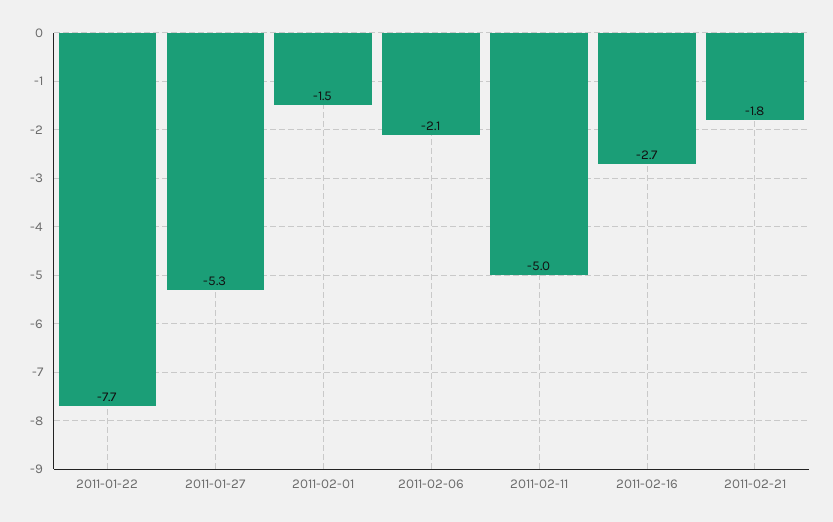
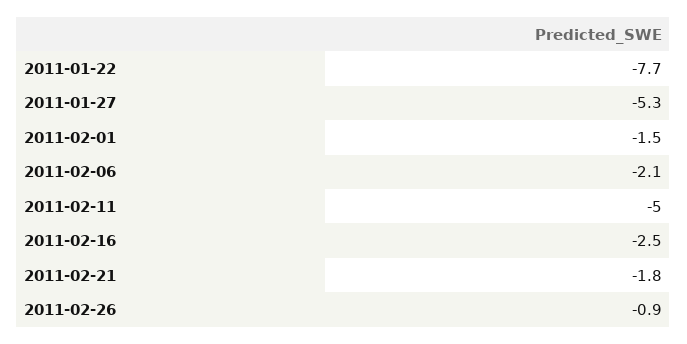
2011-02-16: -2.7 -> -2.5
2011-02-26: none -> -0.9

